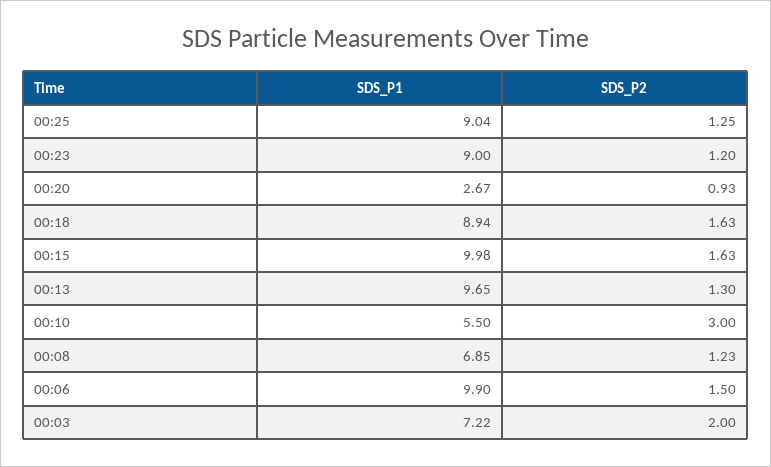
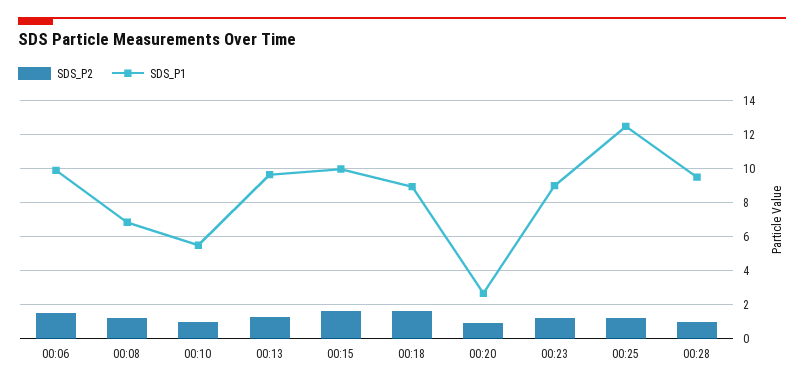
SDS_P1, 00:25: 9.04 -> 12.5
SDS_P2, 00:10: 3 -> 1
SDS_P1, 00:03: 7.22 -> none
SDS_P2, 00:03: 2 -> none
SDS_P2, 00:28: none -> 1
SDS_P1, 00:28: none -> 9.5

